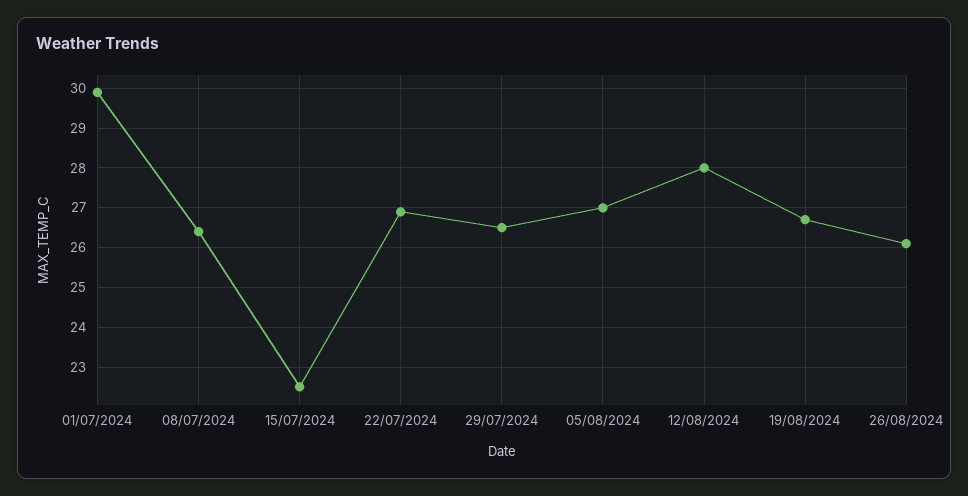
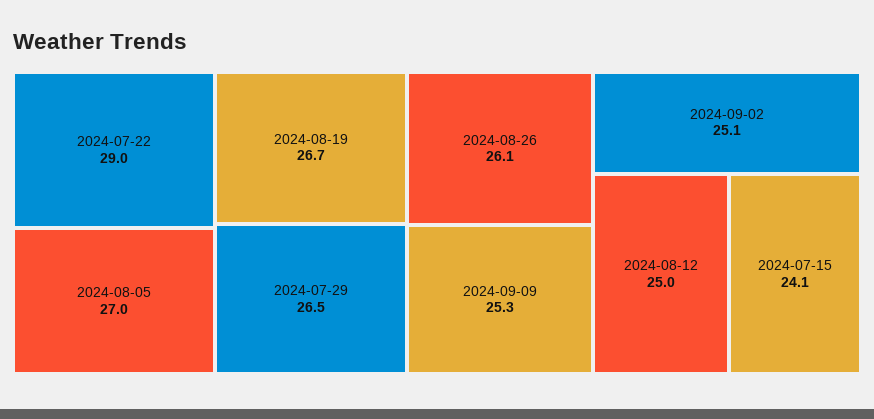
01/07/2024: 30 -> none
08/07/2024: 26.5 -> none
15/07/2024: 22.5 -> 24.1
22/07/2024: 27 -> 29
12/08/2024: 28 -> 25
2024-09-09: none -> 25.3
2024-09-02: none -> 25.1

